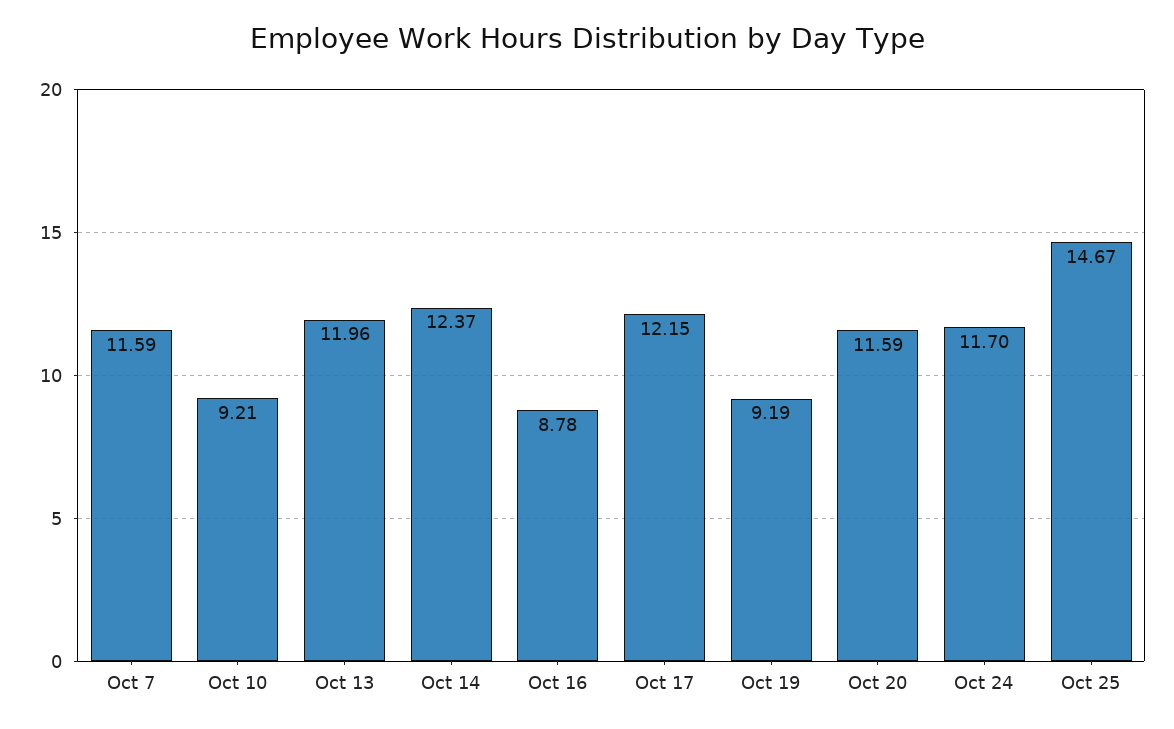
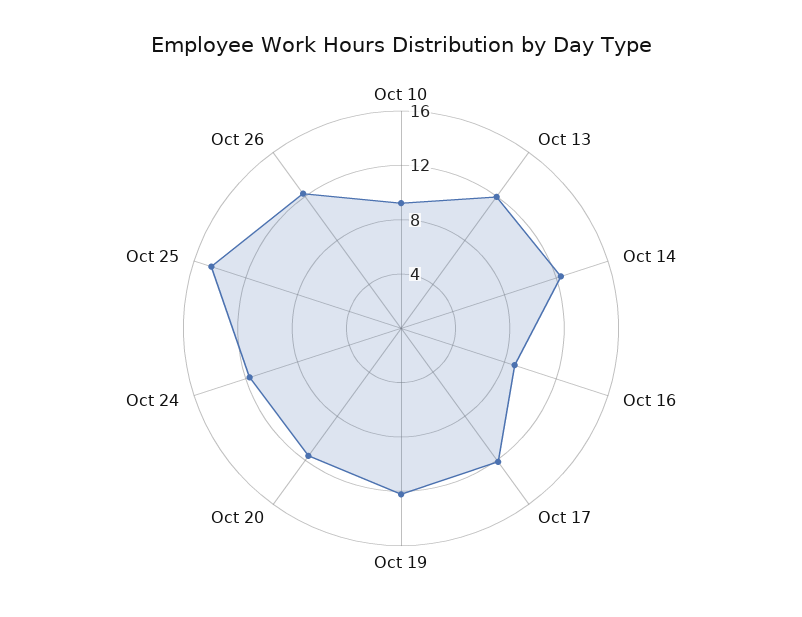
Oct 7: 11.59 -> none
Oct 19: 9.19 -> 12
Oct 26: none -> 12

